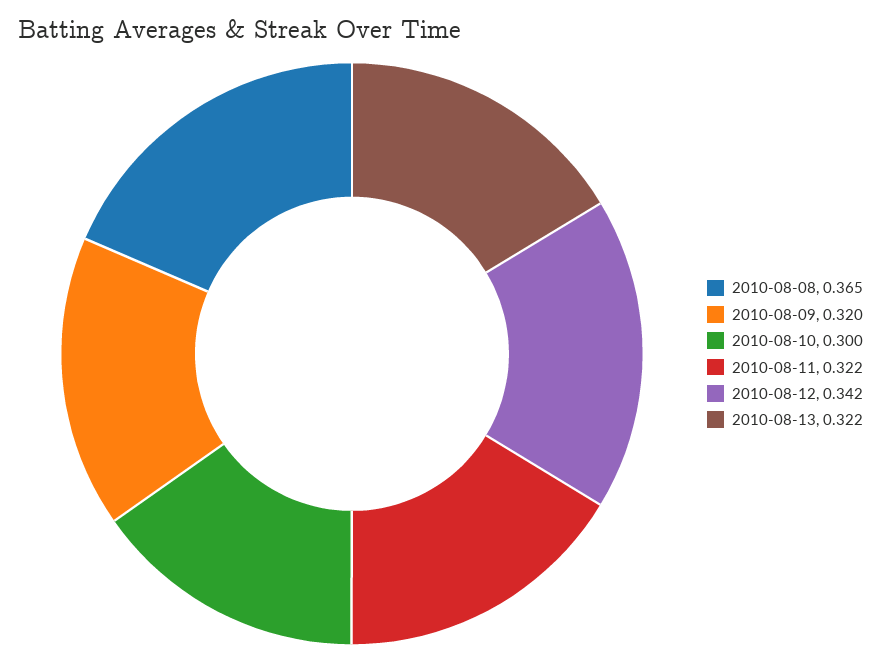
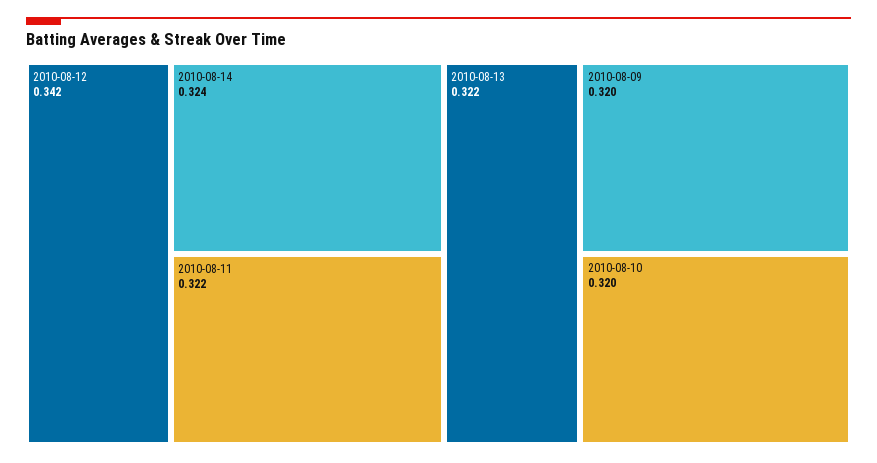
2010-08-08: 0.365 -> none
2010-08-10: 0.3 -> 0.32
2010-08-14: none -> 0.324

